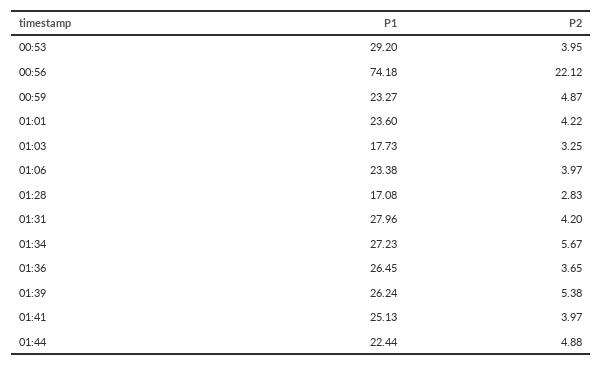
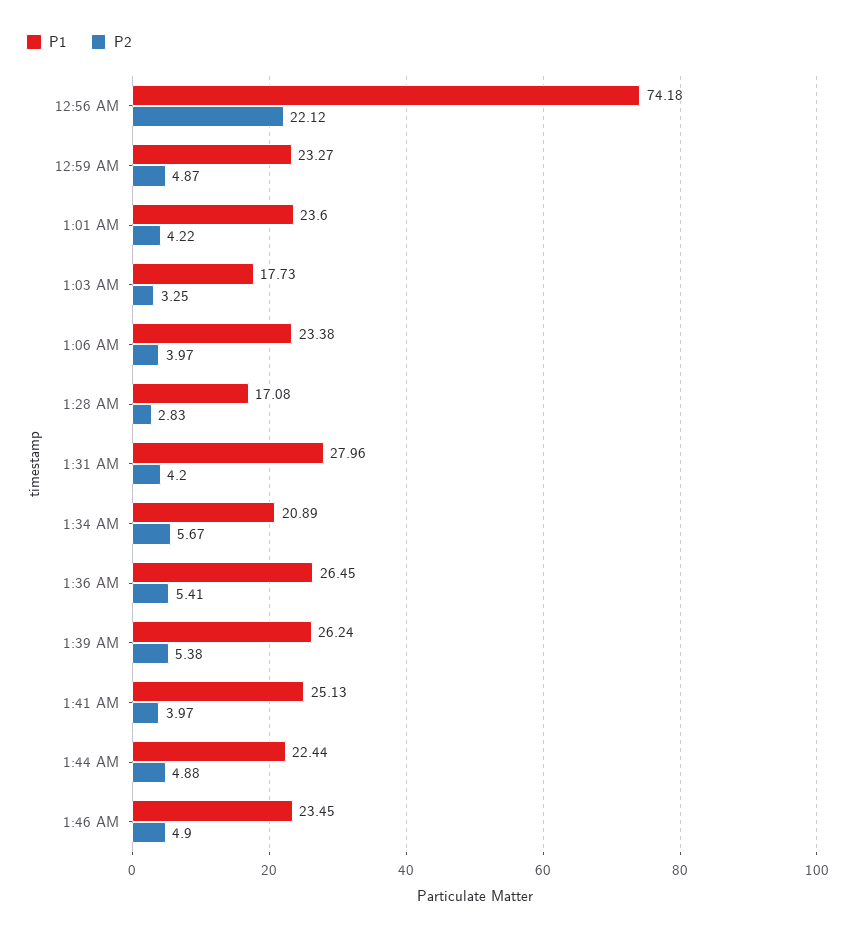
P1, 00:53: 29.2 -> none
P2, 00:53: 3.95 -> none
P1, 01:34: 27.23 -> 20.89
P2, 01:36: 3.65 -> 5.41
P1, 1:46 AM: none -> 23.45
P2, 1:46 AM: none -> 4.9

